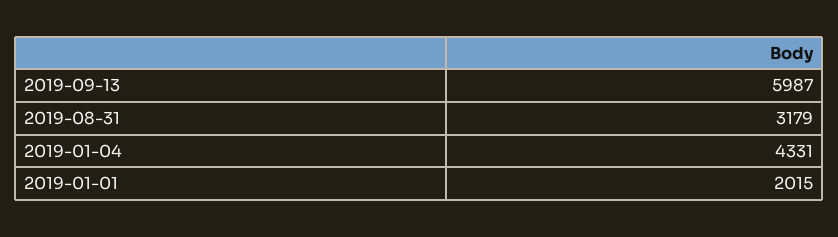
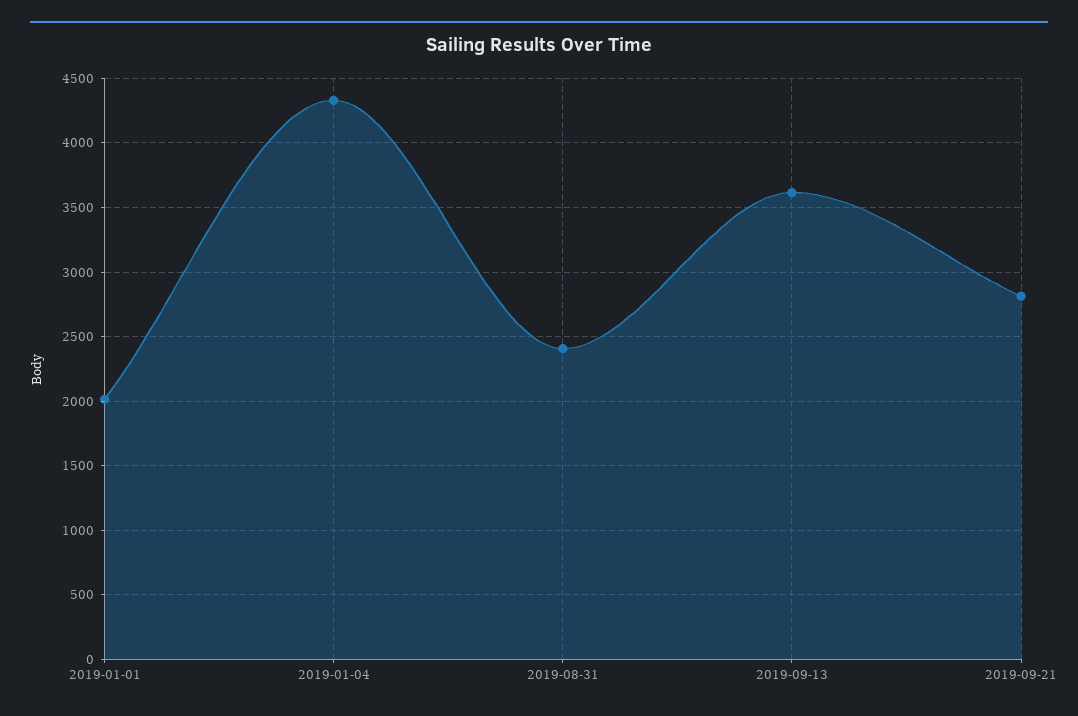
2019-09-13: 5987 -> 3600
2019-08-31: 3179 -> 2400
2019-09-21: none -> 2800

